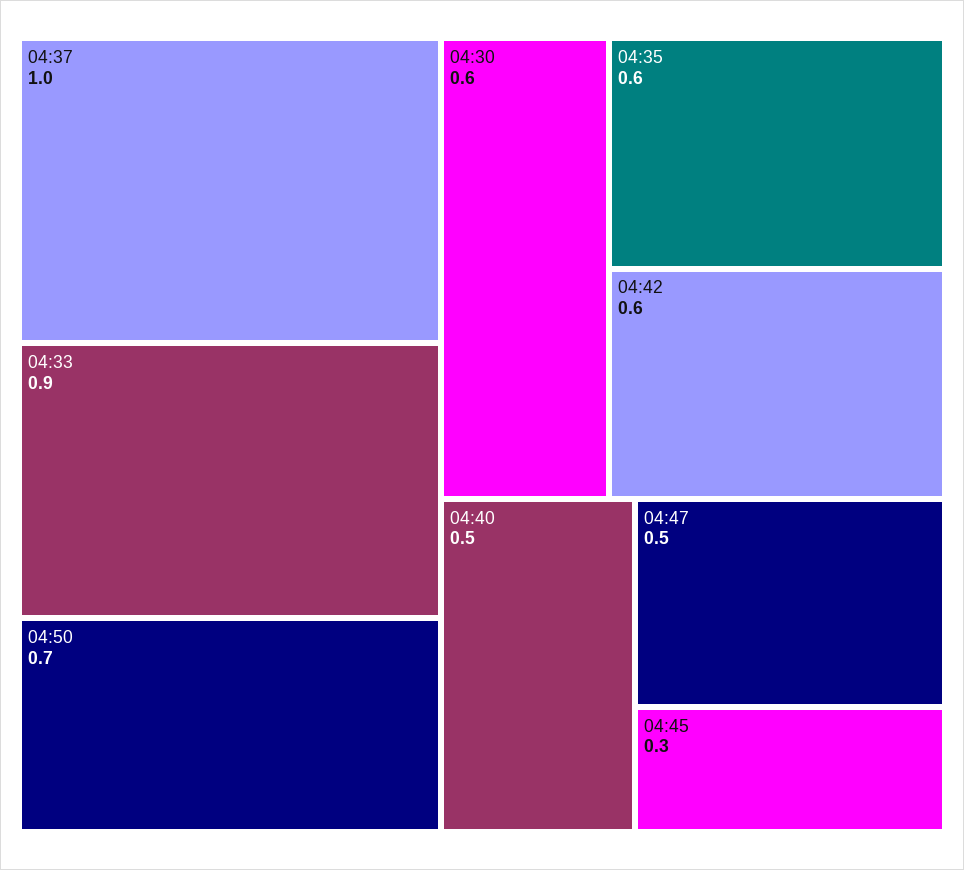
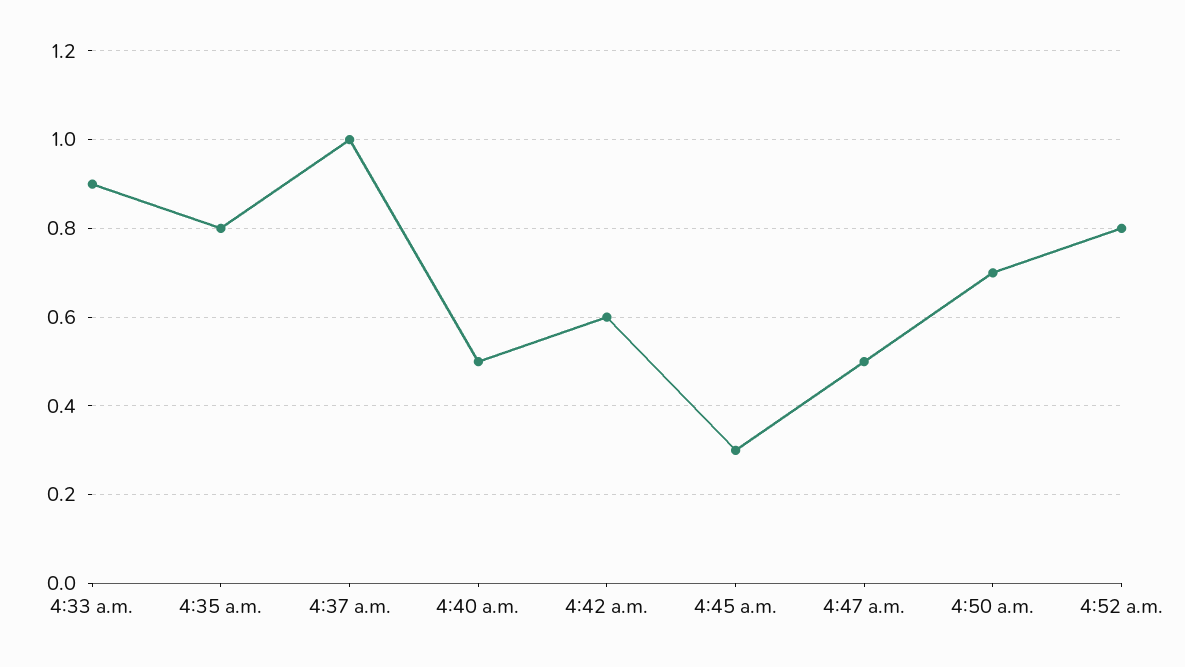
04:30: 0.6 -> none
04:35: 0.6 -> 0.8
4:52 a.m.: none -> 0.8

